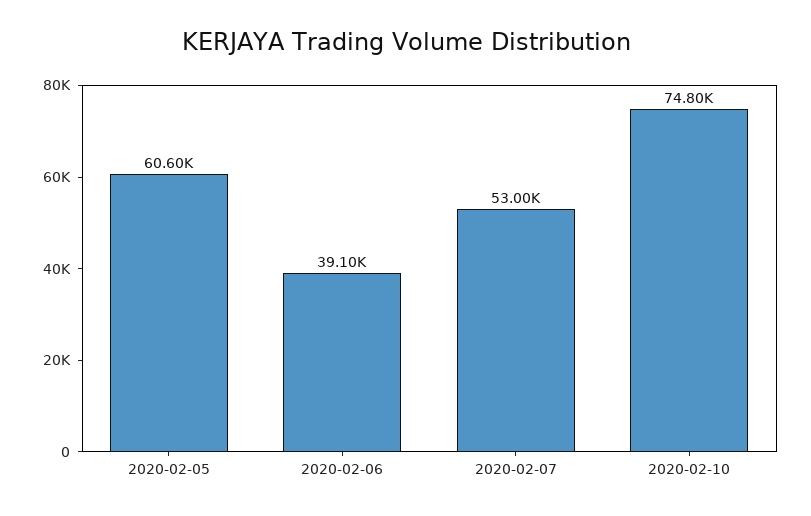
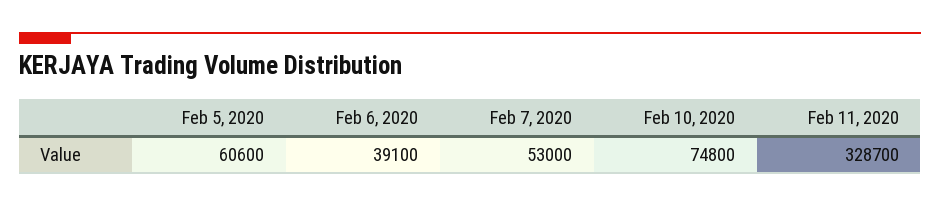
Feb 11, 2020: none -> 328700

